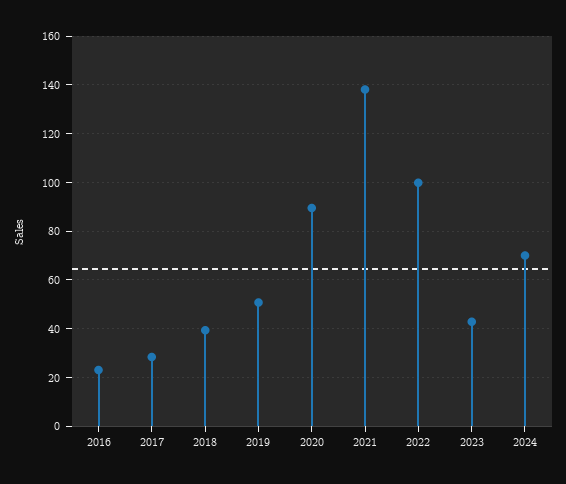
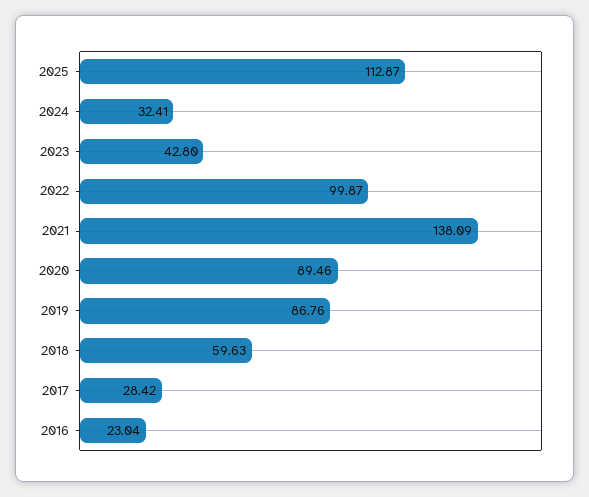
2018: 40 -> 59.63
2019: 50 -> 86.76
2024: 70 -> 32.41
2025: none -> 112.87

